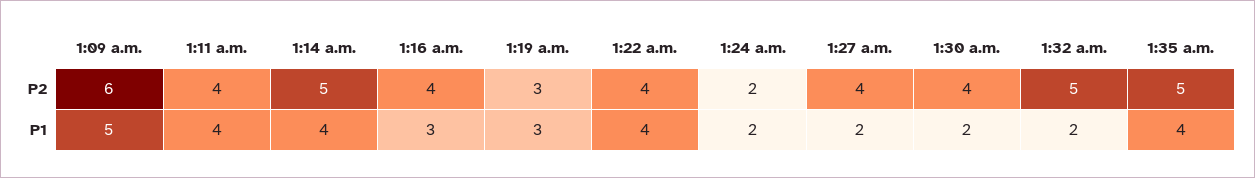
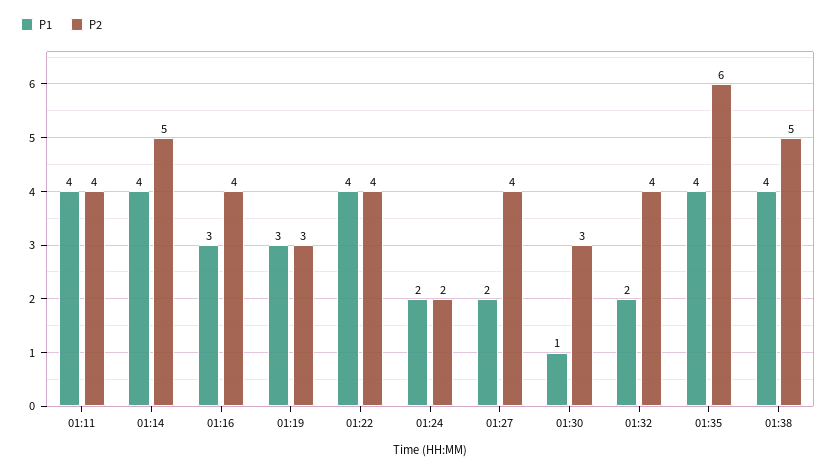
P2, 1:09 a.m.: 6 -> none
P2, 1:30 a.m.: 4 -> 3
P2, 1:32 a.m.: 5 -> 4
P2, 1:35 a.m.: 5 -> 6
P1, 1:09 a.m.: 5 -> none
P1, 1:30 a.m.: 2 -> 1
P1, 01:38: none -> 4
P2, 01:38: none -> 5

